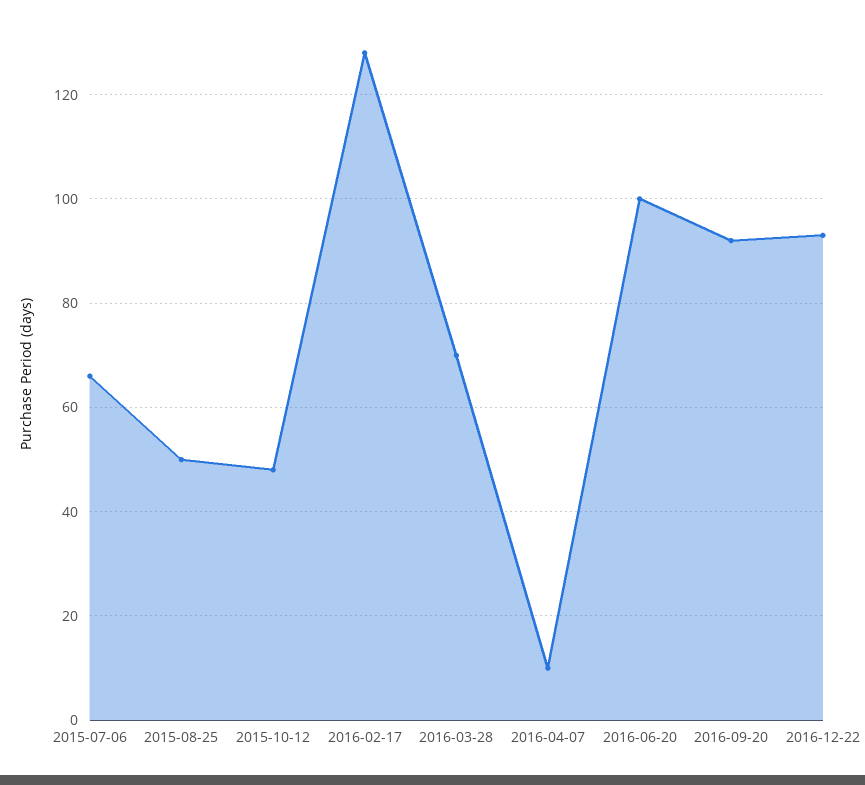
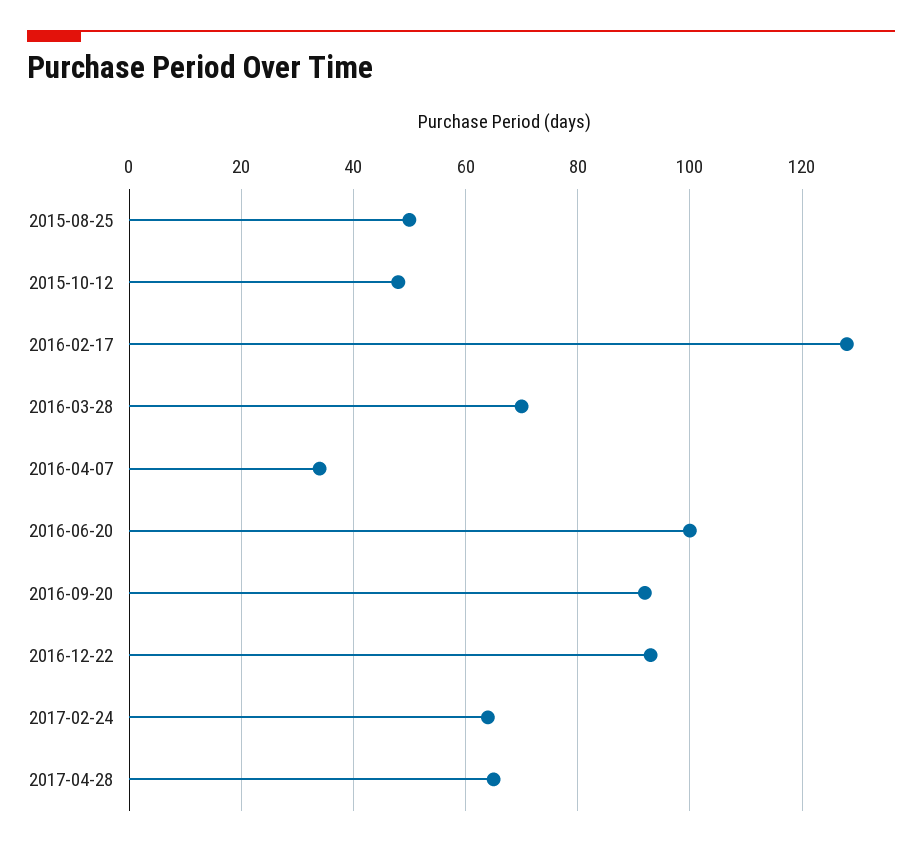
2015-07-06: 65 -> none
2016-04-07: 10 -> 35
2017-02-24: none -> 65
2017-04-28: none -> 65

